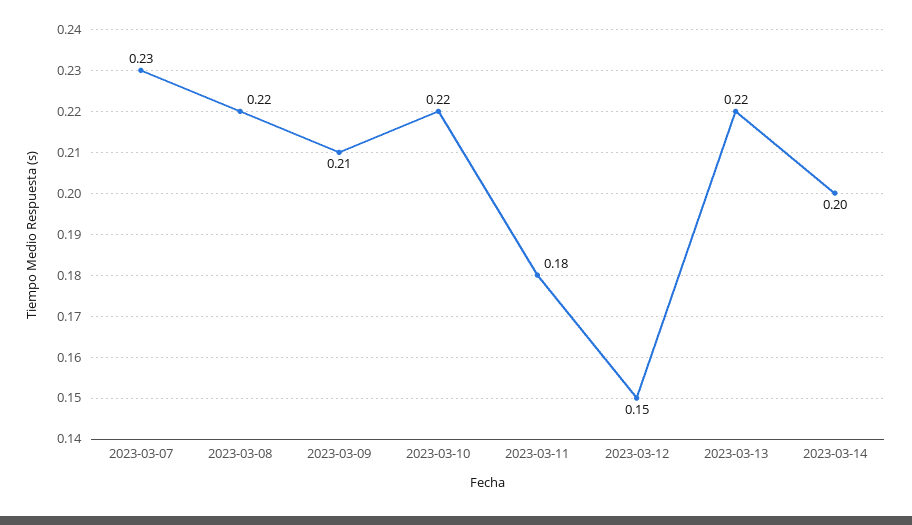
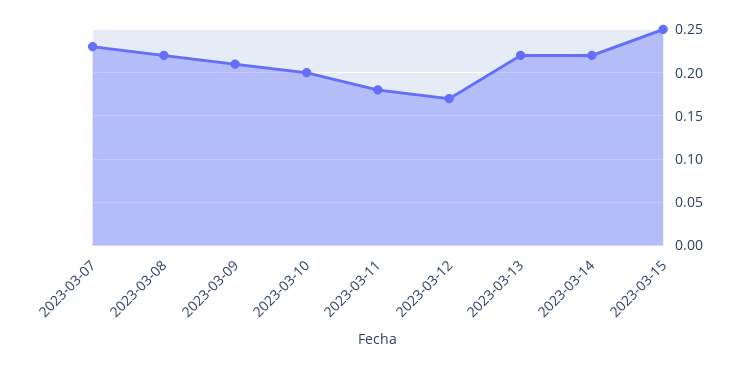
2023-03-10: 0.22 -> 0.2
2023-03-12: 0.15 -> 0.17
2023-03-14: 0.2 -> 0.22
2023-03-15: none -> 0.25

